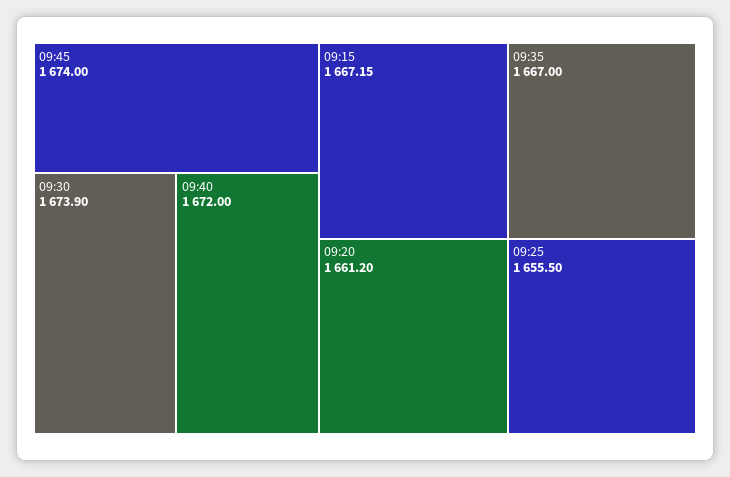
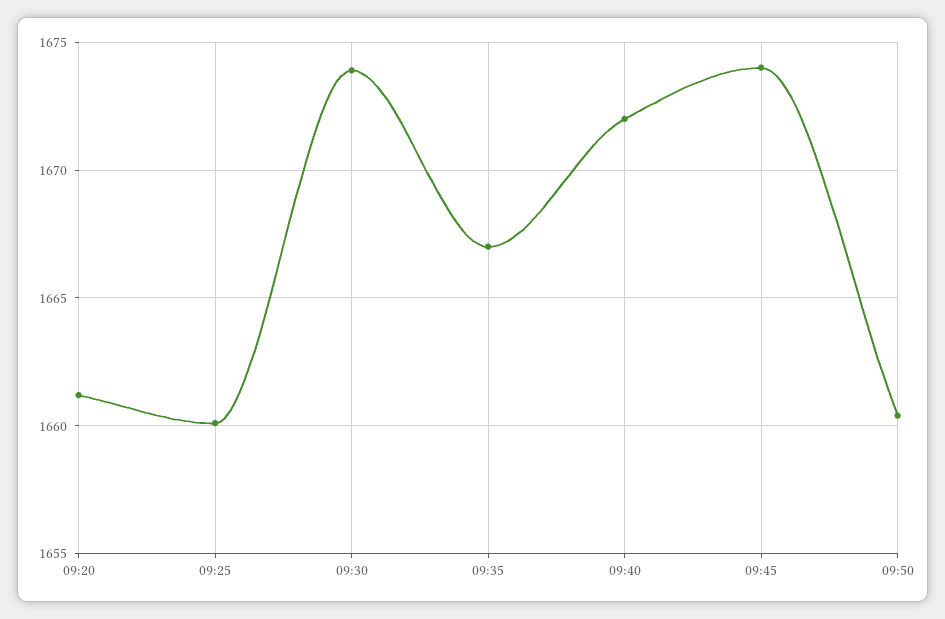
09:15: 1667.15 -> none
09:25: 1655.5 -> 1660
09:50: none -> 1660.5

